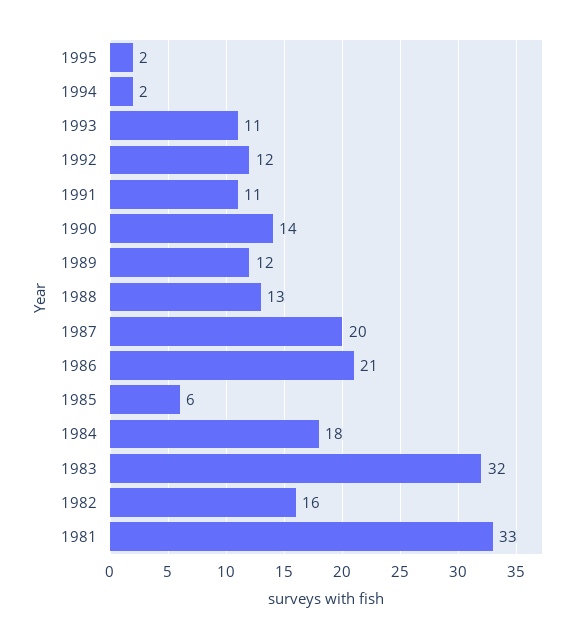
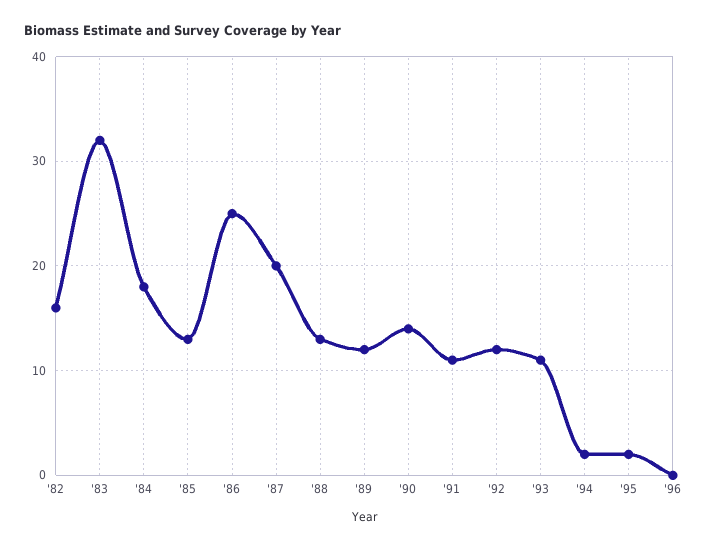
1986: 21 -> 25
1985: 6 -> 13
1981: 33 -> none
'96: none -> 0

